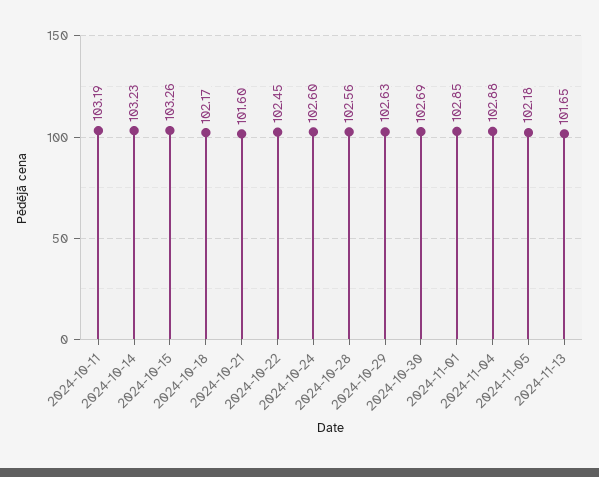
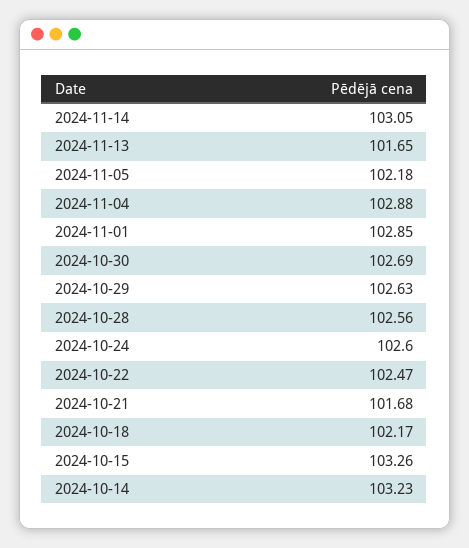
2024-10-11: 103.19 -> none
2024-10-21: 101.6 -> 101.68
2024-10-22: 102.45 -> 102.47
2024-11-14: none -> 103.05

